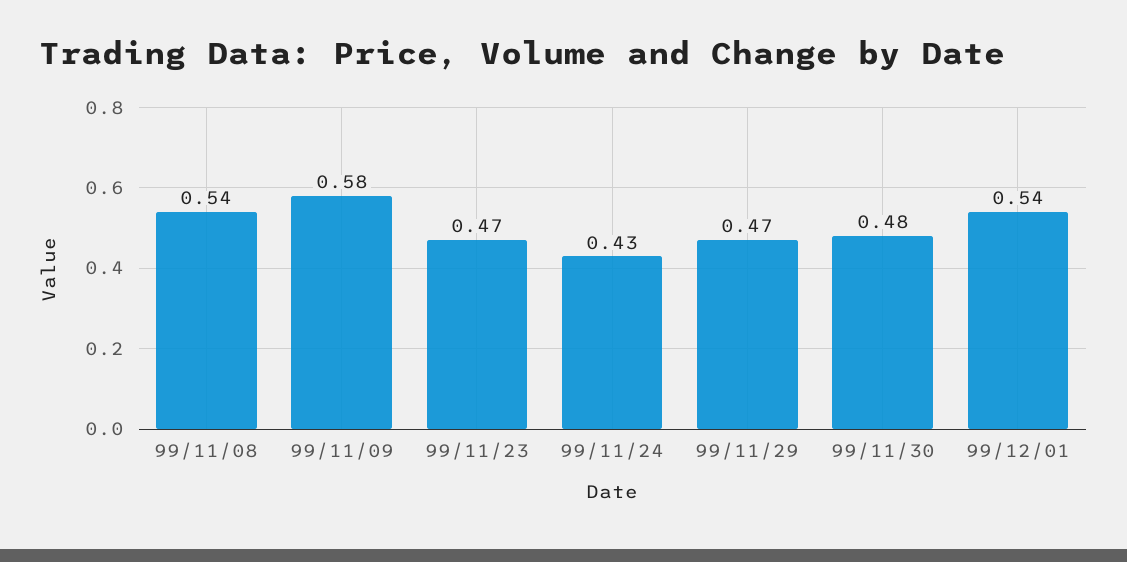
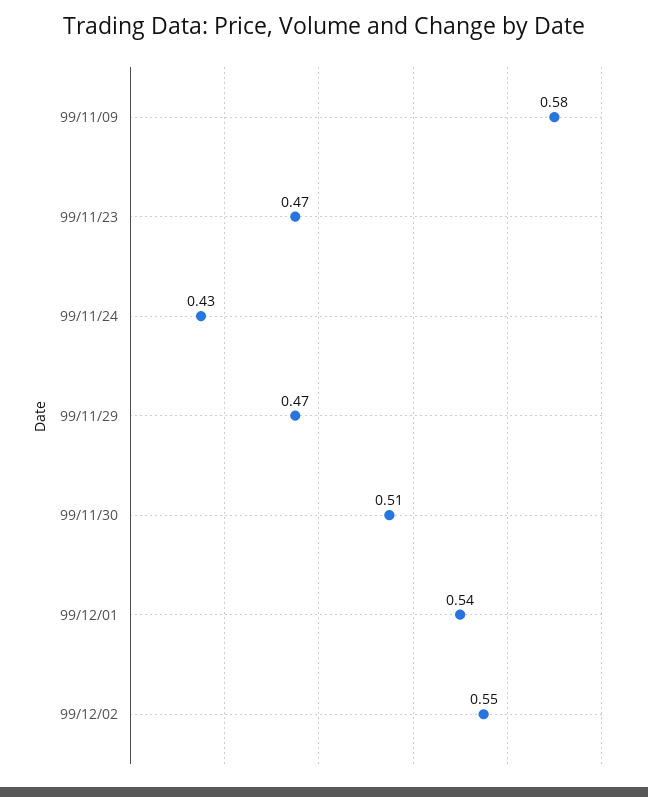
99/11/08: 0.54 -> none
99/11/30: 0.48 -> 0.51
99/12/02: none -> 0.55

